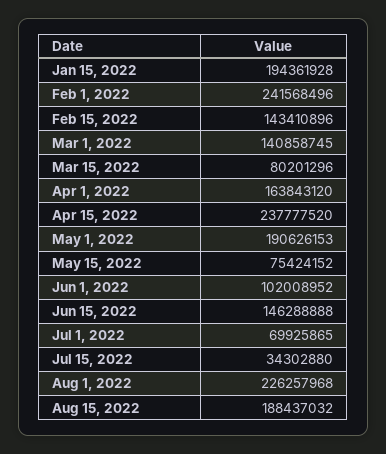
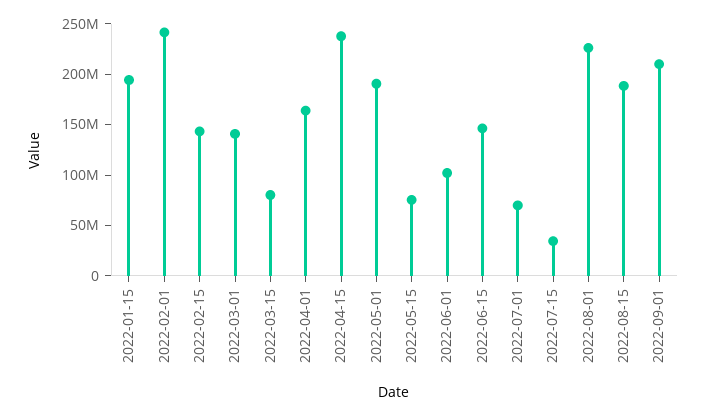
2022-09-01: none -> 210000000

